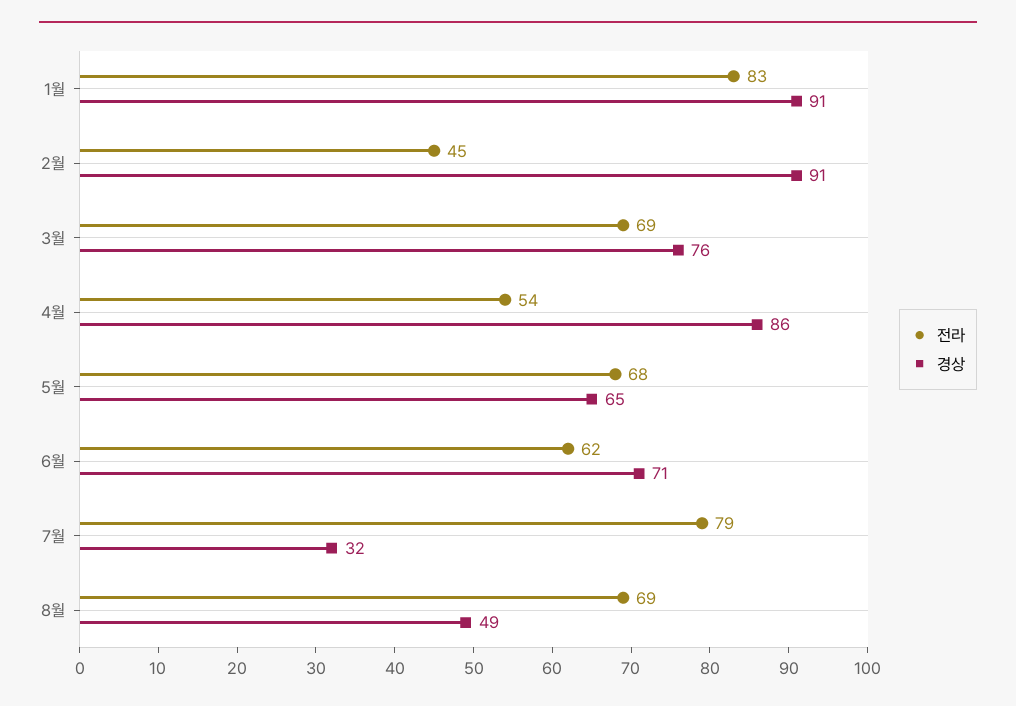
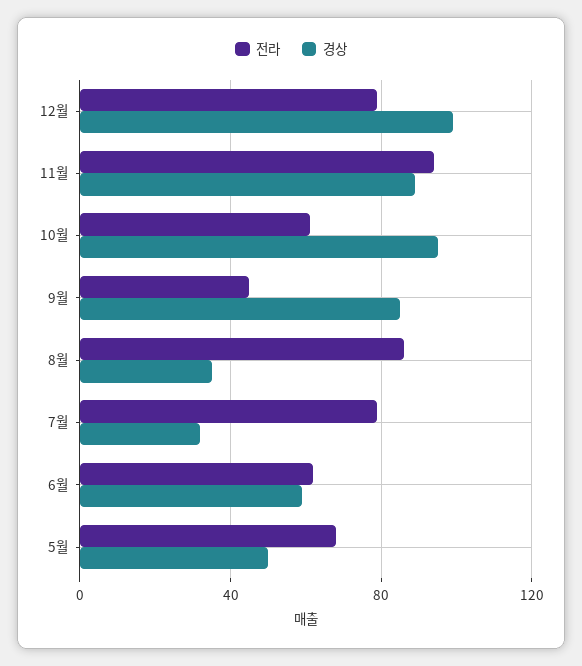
전라, 1월: 83 -> none
경상, 1월: 91 -> none
전라, 2월: 45 -> none
경상, 2월: 91 -> none
전라, 3월: 69 -> none
경상, 3월: 76 -> none
전라, 4월: 54 -> none
경상, 4월: 86 -> none
경상, 5월: 65 -> 50
경상, 6월: 71 -> 60
전라, 8월: 69 -> 85
경상, 8월: 49 -> 35
전라, 12월: none -> 80
경상, 12월: none -> 100
전라, 11월: none -> 95
경상, 11월: none -> 90
전라, 10월: none -> 60
경상, 10월: none -> 95
전라, 9월: none -> 45
경상, 9월: none -> 85

